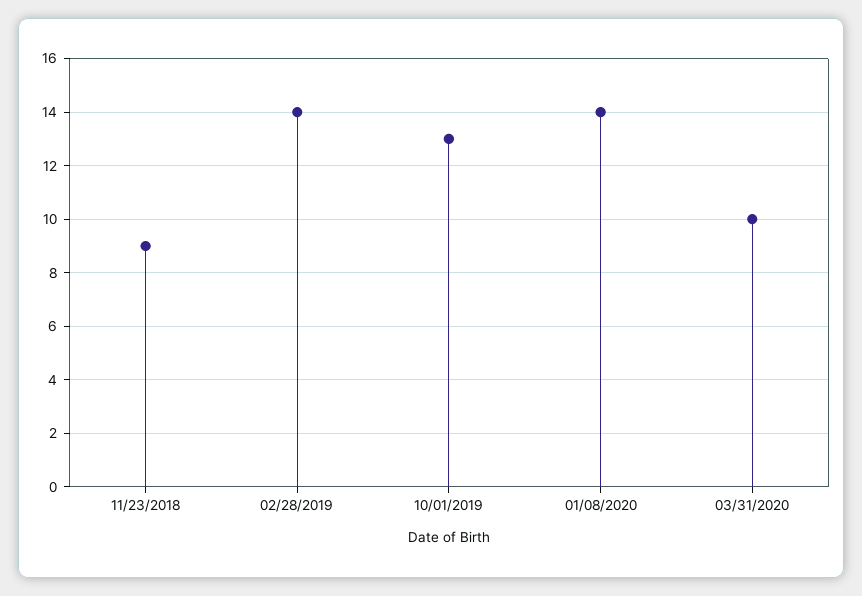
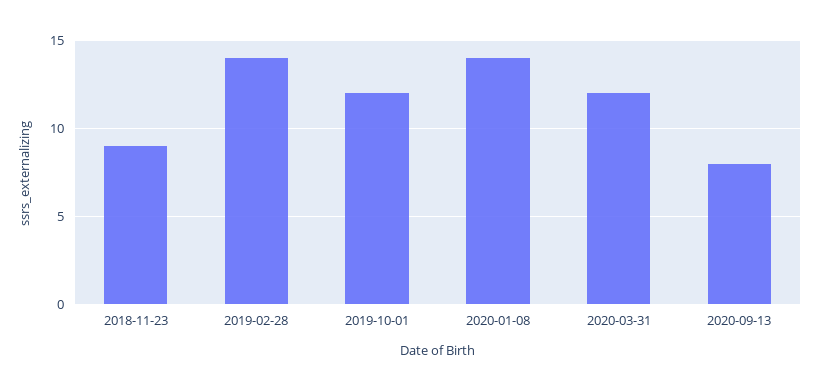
10/01/2019: 13 -> 12
03/31/2020: 10 -> 12
2020-09-13: none -> 8

